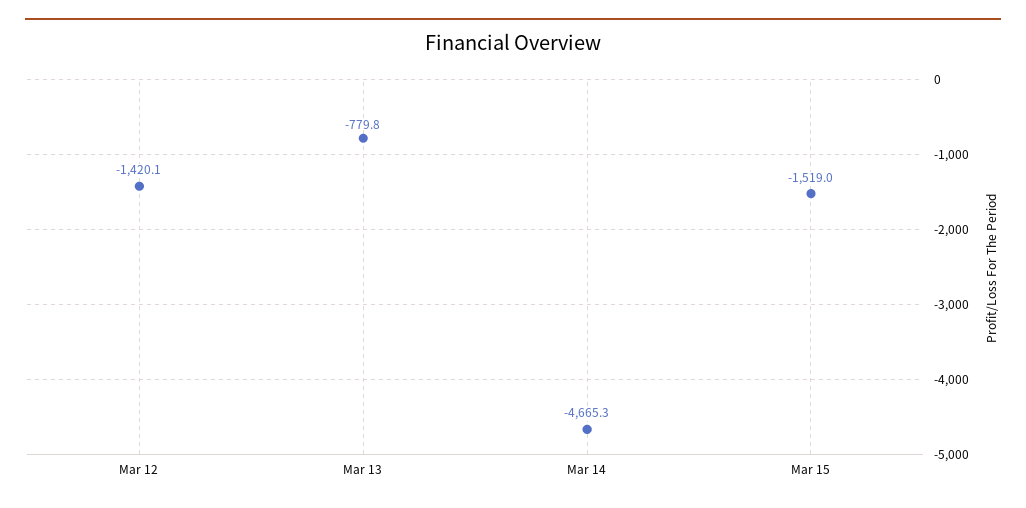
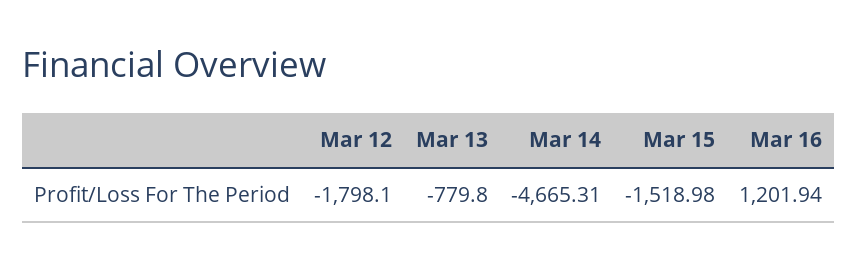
Mar 12: -1420.1 -> -1798.1
Mar 16: none -> 1201.94

